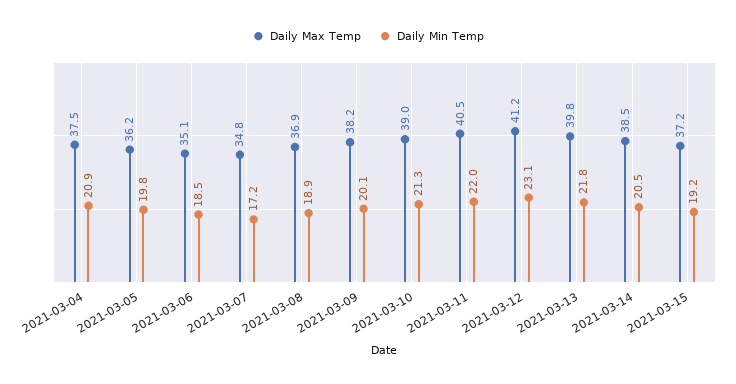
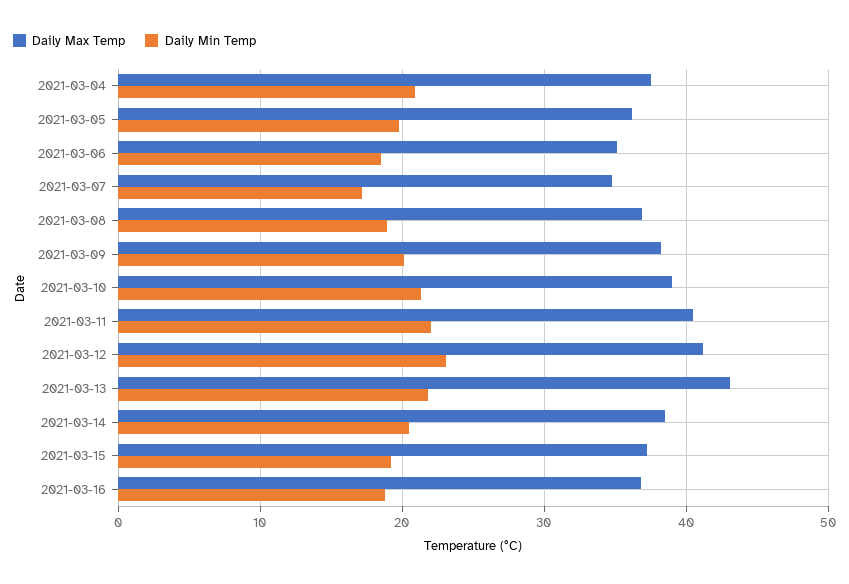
Daily Max Temp, 2021-03-13: 39.8 -> 43
Daily Max Temp, 2021-03-16: none -> 37
Daily Min Temp, 2021-03-16: none -> 19

